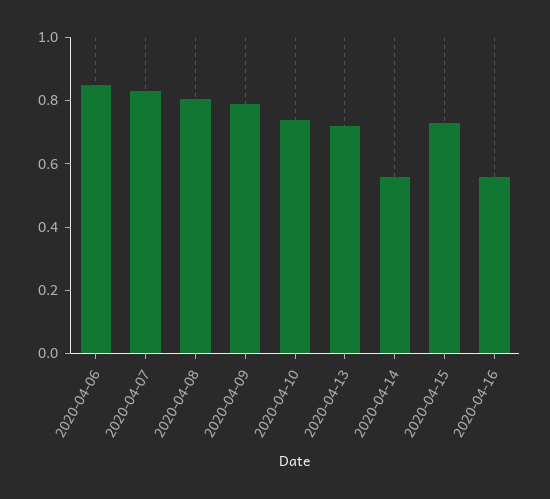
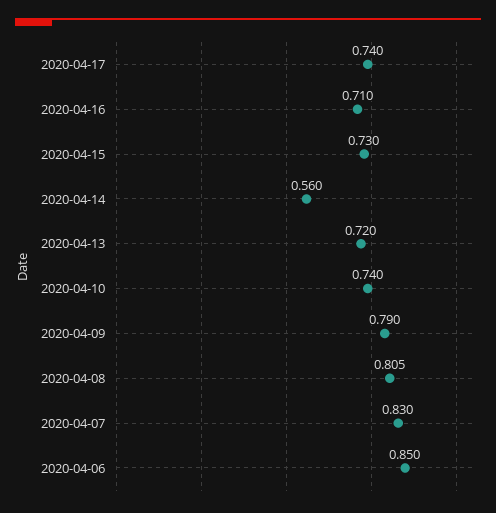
2020-04-16: 0.55 -> 0.71
2020-04-17: none -> 0.74

